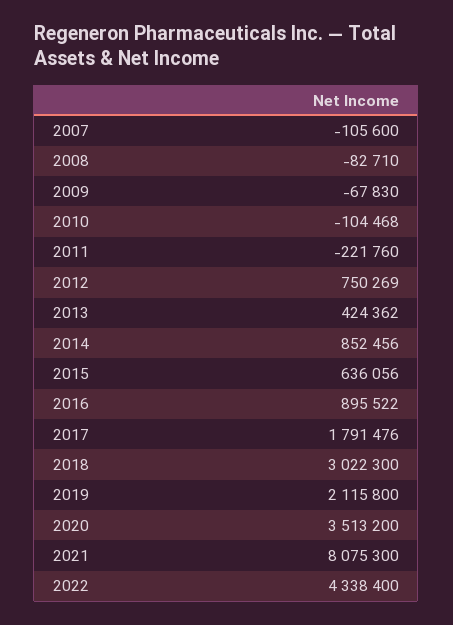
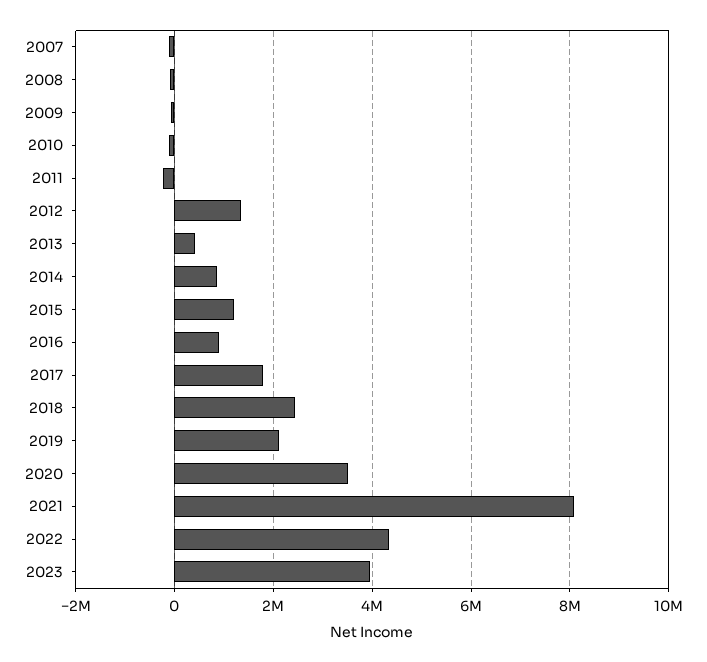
2012: 750269 -> 1400000
2015: 636056 -> 1200000
2018: 3022300 -> 2400000
2023: none -> 4000000

